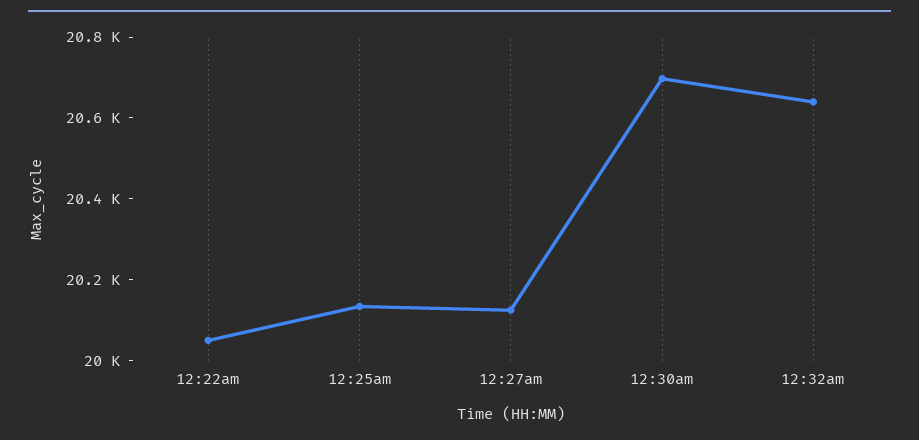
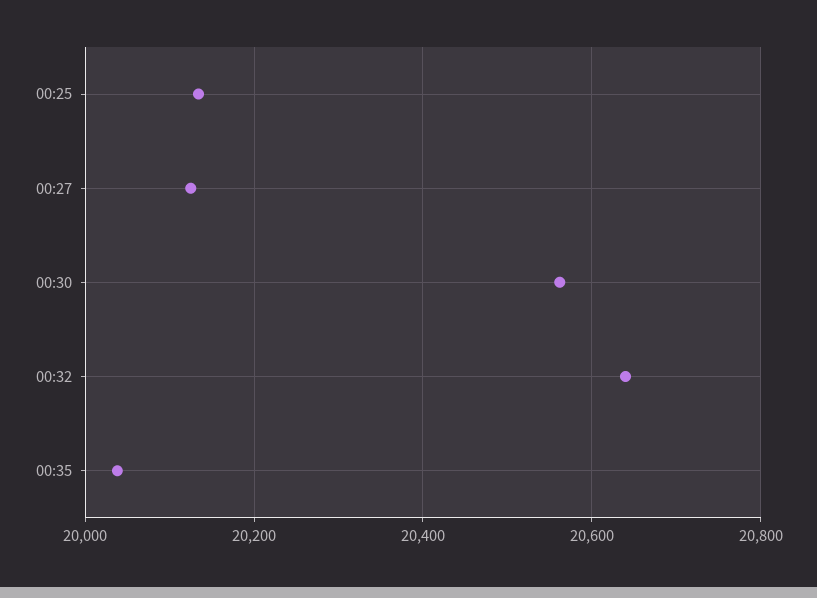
12:22am: 20050 -> none
12:30am: 20700 -> 20560
00:35: none -> 20040

